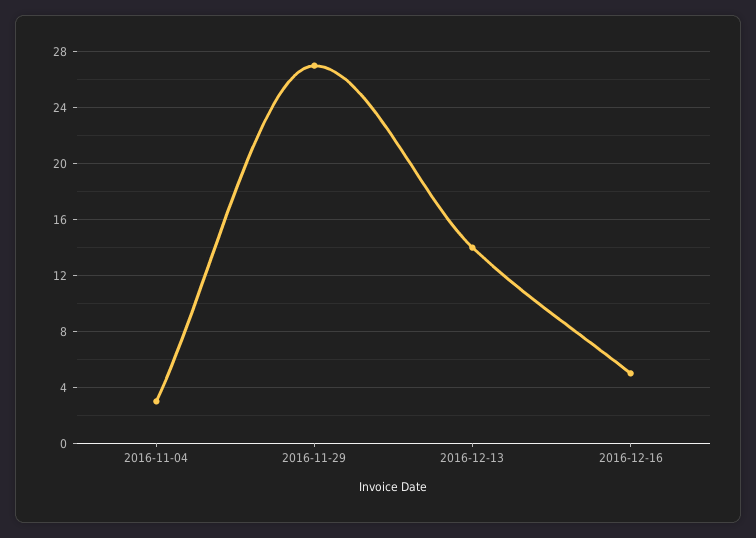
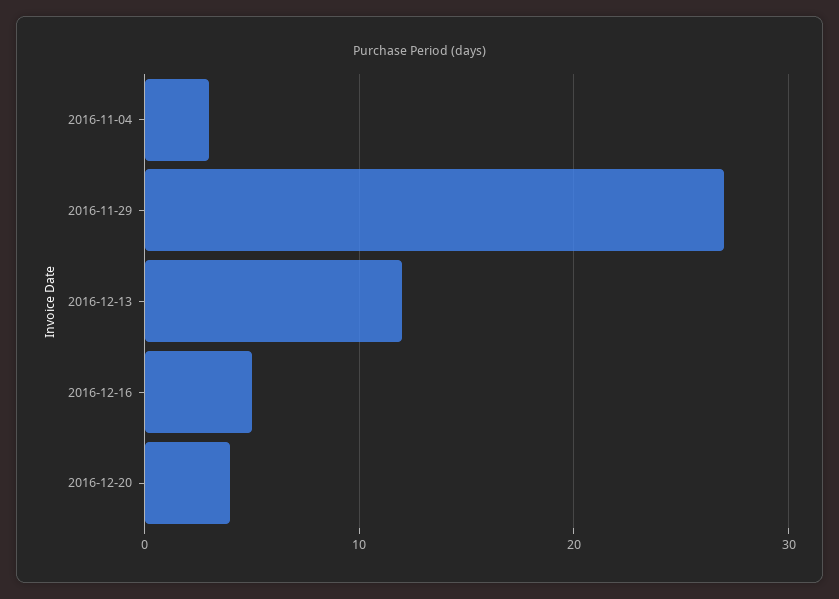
2016-12-13: 14 -> 12
2016-12-20: none -> 4

